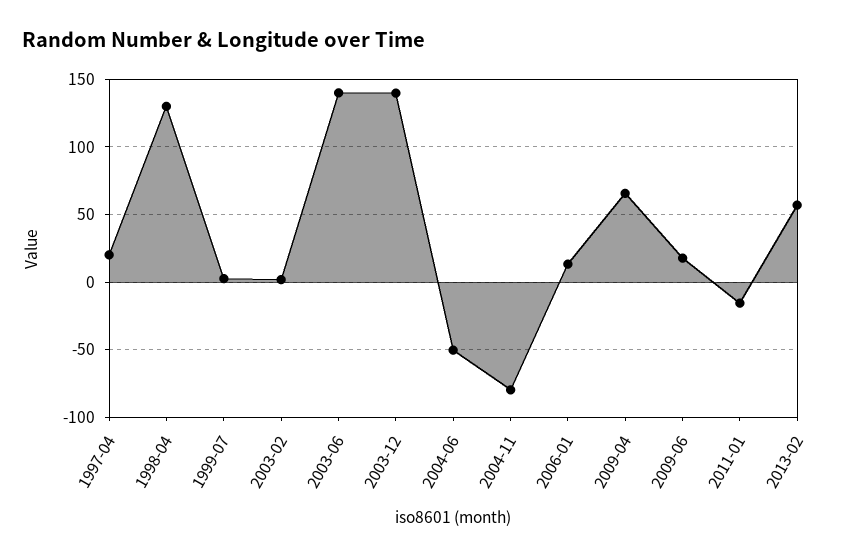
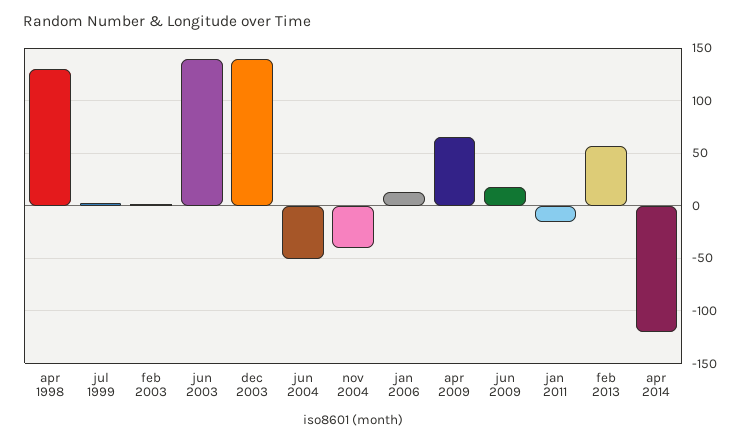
1997-04: 20 -> none
2004-11: -80 -> -40
apr 2014: none -> -120

